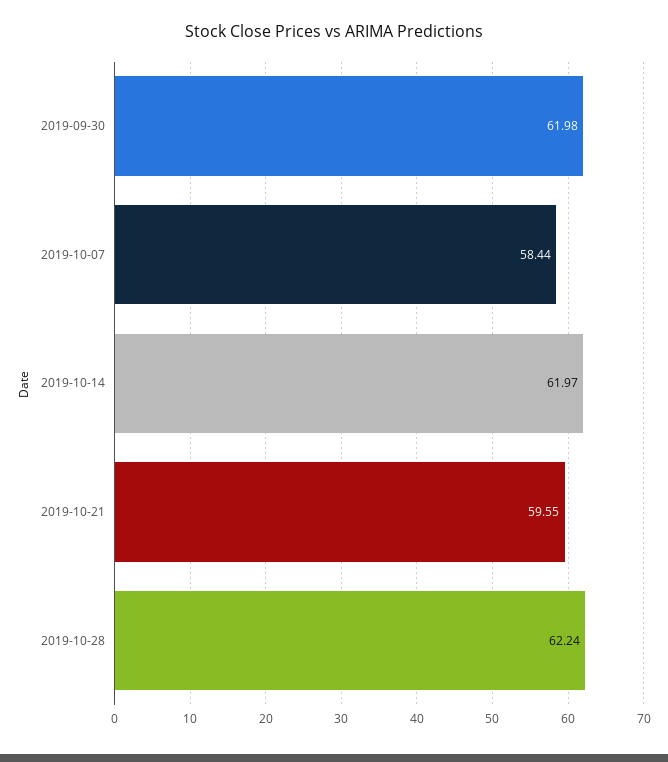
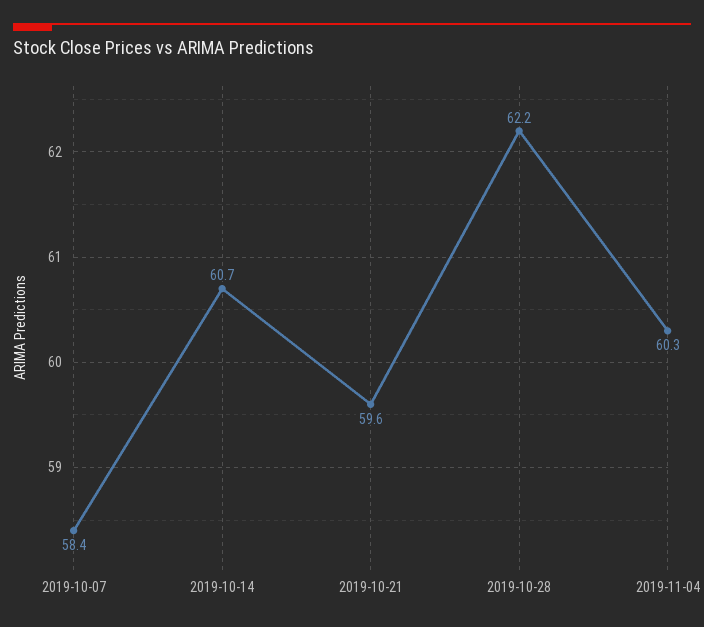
2019-09-30: 61.98 -> none
2019-10-14: 61.97 -> 60.7
2019-11-04: none -> 60.3

